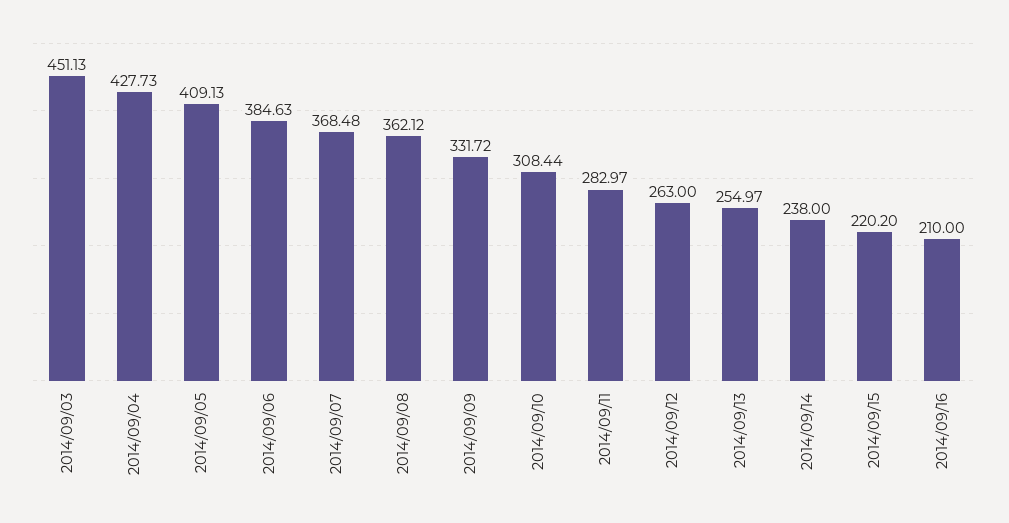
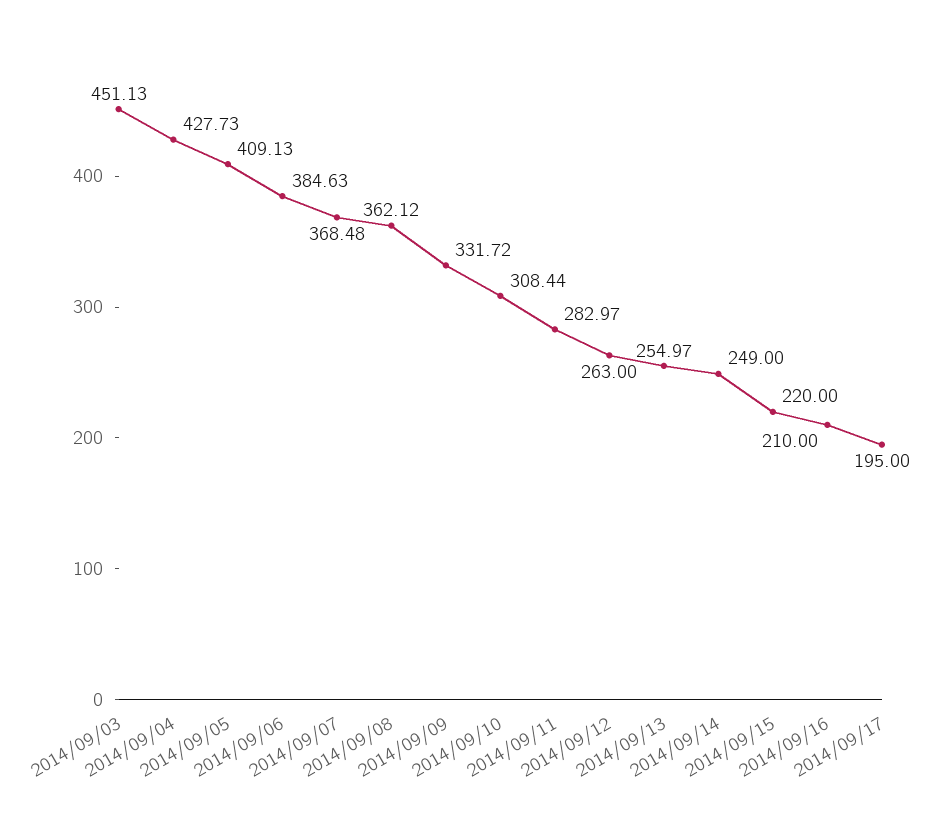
2014/09/14: 238 -> 249
2014/09/15: 220.2 -> 220
2014/09/17: none -> 195

